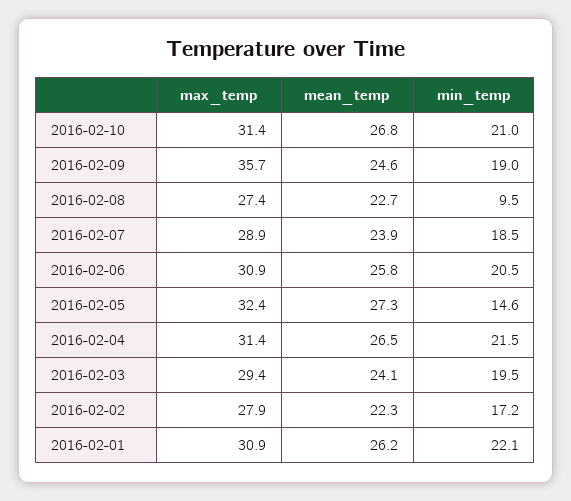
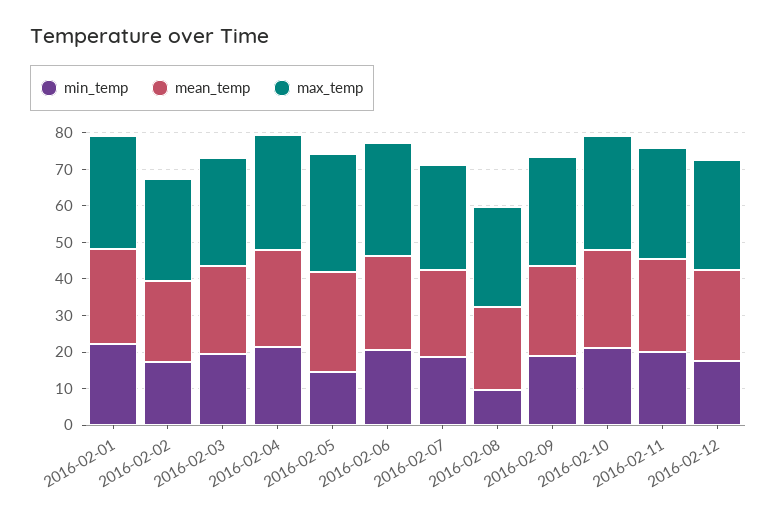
max_temp, 2016-02-09: 35.7 -> 30
min_temp, 2016-02-11: none -> 20
mean_temp, 2016-02-11: none -> 25
max_temp, 2016-02-11: none -> 30
min_temp, 2016-02-12: none -> 17.5
mean_temp, 2016-02-12: none -> 25
max_temp, 2016-02-12: none -> 30

